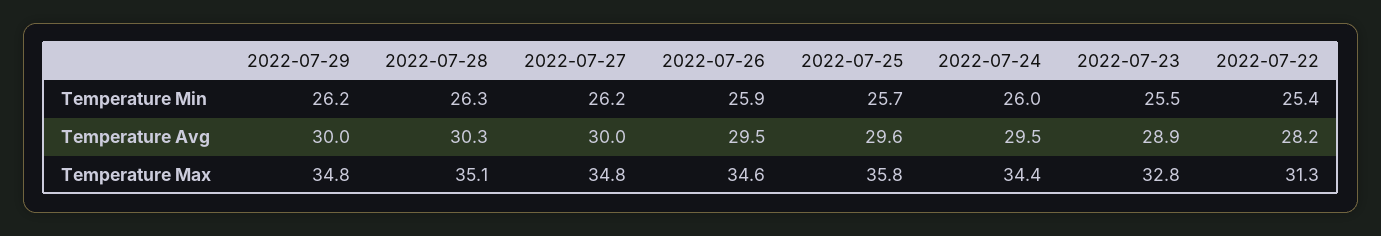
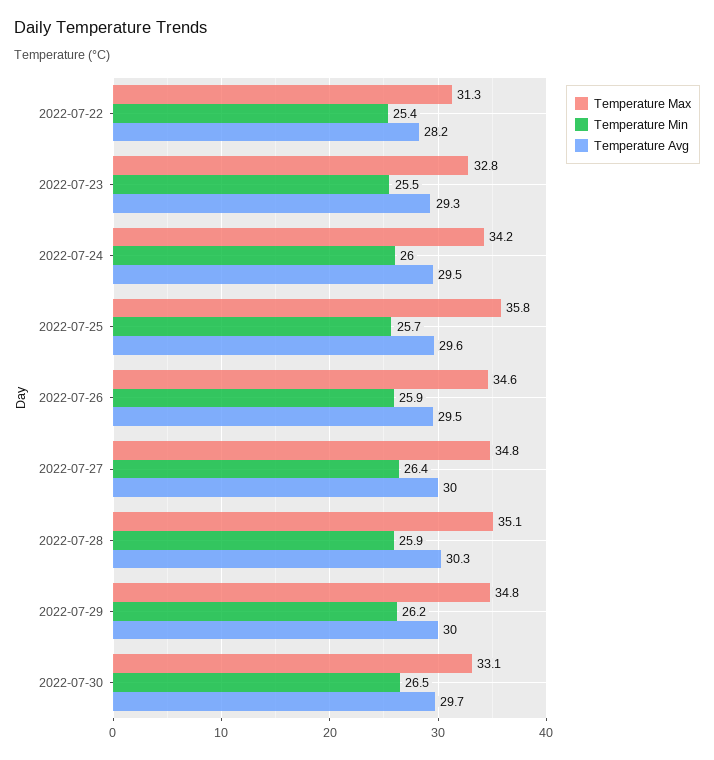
Temperature Min, 2022-07-28: 26.3 -> 25.9
Temperature Min, 2022-07-27: 26.2 -> 26.4
Temperature Avg, 2022-07-23: 28.9 -> 29.3
Temperature Max, 2022-07-24: 34.4 -> 34.2
Temperature Max, 2022-07-30: none -> 33.1
Temperature Min, 2022-07-30: none -> 26.5
Temperature Avg, 2022-07-30: none -> 29.7

